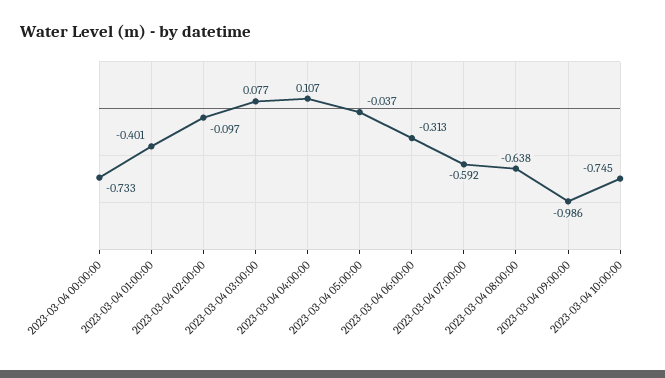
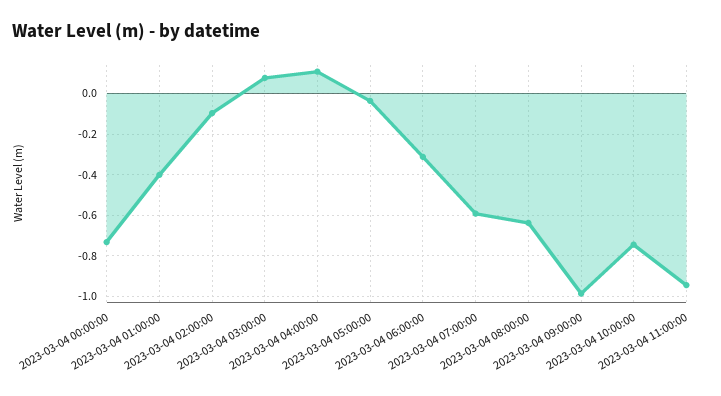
2023-03-04 11:00:00: none -> -0.95

